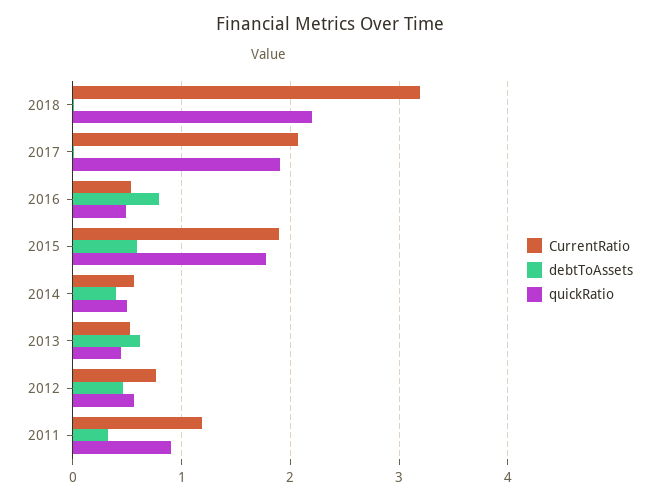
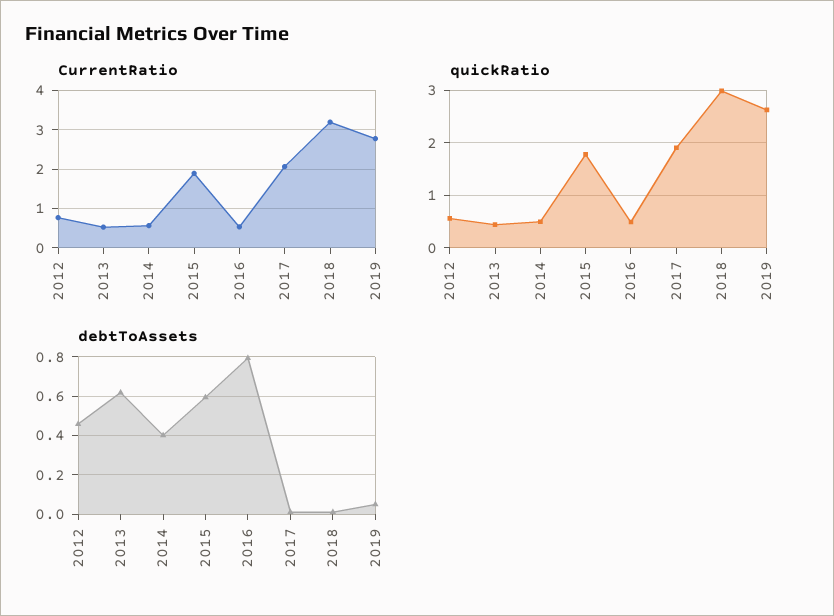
quickRatio, 2018: 2.2 -> 3
CurrentRatio, 2011: 1.2 -> none
debtToAssets, 2011: 0.3 -> none
quickRatio, 2011: 0.9 -> none
CurrentRatio, 2019: none -> 2.8
quickRatio, 2019: none -> 2.6
debtToAssets, 2019: none -> 0.05

